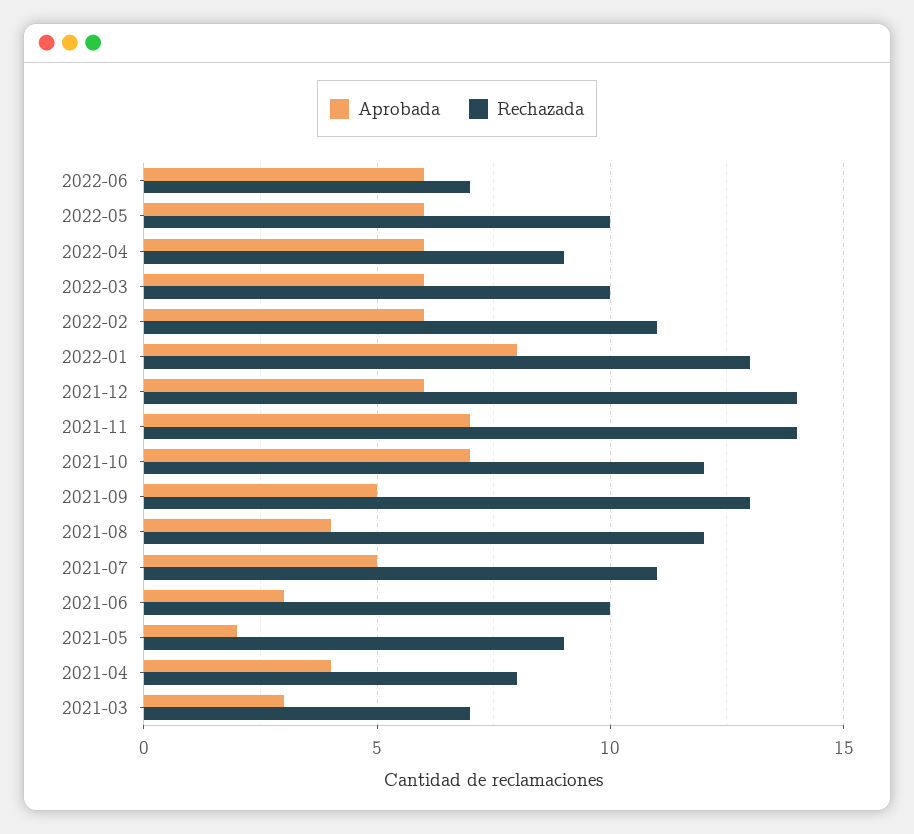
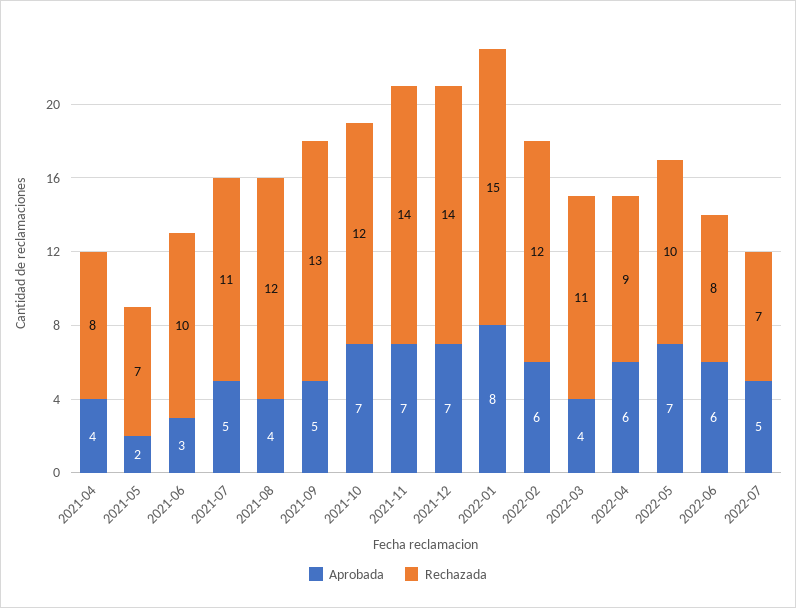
Rechazada, 2022-06: 7 -> 8
Aprobada, 2022-05: 6 -> 7
Aprobada, 2022-03: 6 -> 4
Rechazada, 2022-03: 10 -> 11
Rechazada, 2022-02: 11 -> 12
Rechazada, 2022-01: 13 -> 15
Aprobada, 2021-12: 6 -> 7
Rechazada, 2021-05: 9 -> 7
Aprobada, 2021-03: 3 -> none
Rechazada, 2021-03: 7 -> none
Aprobada, 2022-07: none -> 5
Rechazada, 2022-07: none -> 7

